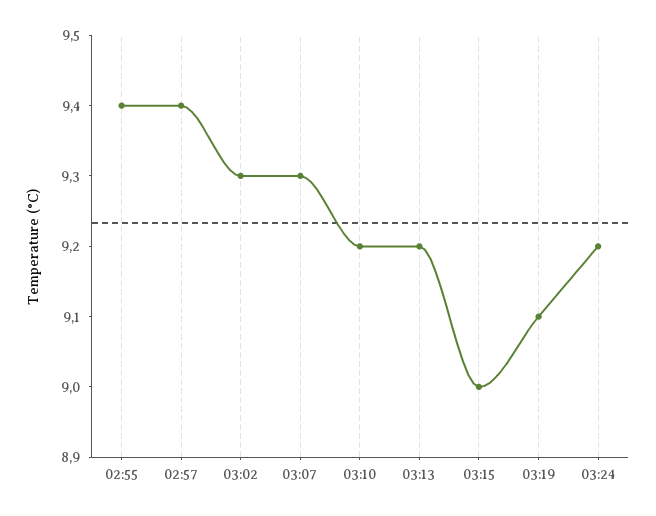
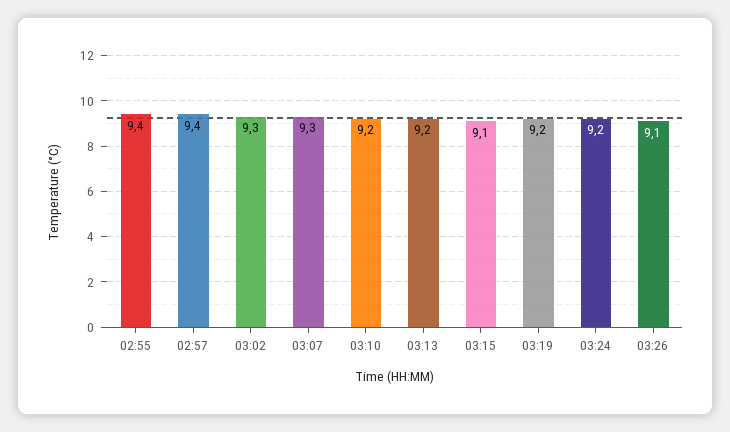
03:15: 9 -> 9.1
03:19: 9.1 -> 9.2
03:26: none -> 9.1

